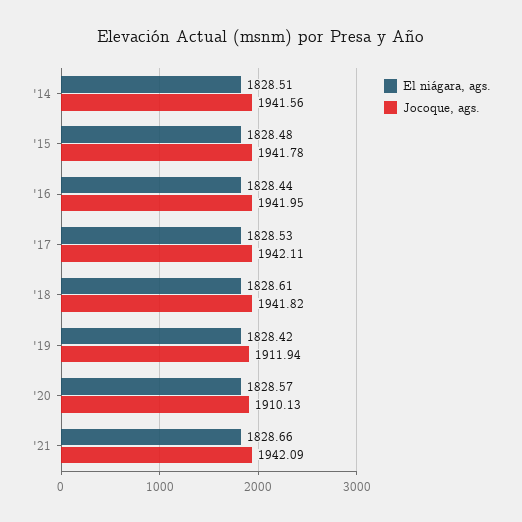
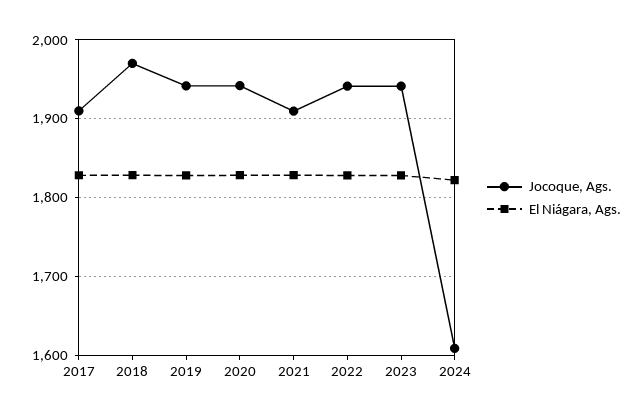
El niágara, ags., '14: 1828.51 -> none
Jocoque, ags., '14: 1941.56 -> none
El niágara, ags., '15: 1828.48 -> none
Jocoque, ags., '15: 1941.78 -> none
El niágara, ags., '16: 1828.44 -> none
Jocoque, ags., '16: 1941.95 -> none
Jocoque, ags., '17: 1942.11 -> 1910
Jocoque, ags., '18: 1941.82 -> 1970
Jocoque, ags., '19: 1911.94 -> 1940
Jocoque, ags., '20: 1910.13 -> 1940
Jocoque, ags., '21: 1942.09 -> 1910
Jocoque, ags., 2022: none -> 1940
El niágara, ags., 2022: none -> 1830
Jocoque, ags., 2023: none -> 1940
El niágara, ags., 2023: none -> 1830
Jocoque, ags., 2024: none -> 1610
El niágara, ags., 2024: none -> 1820

